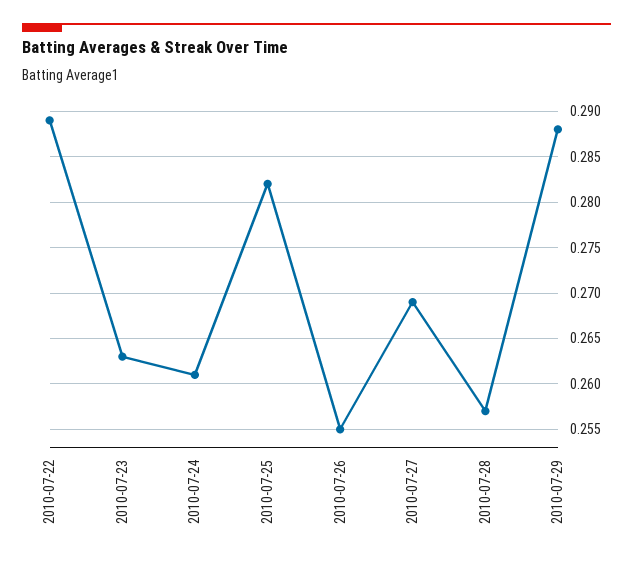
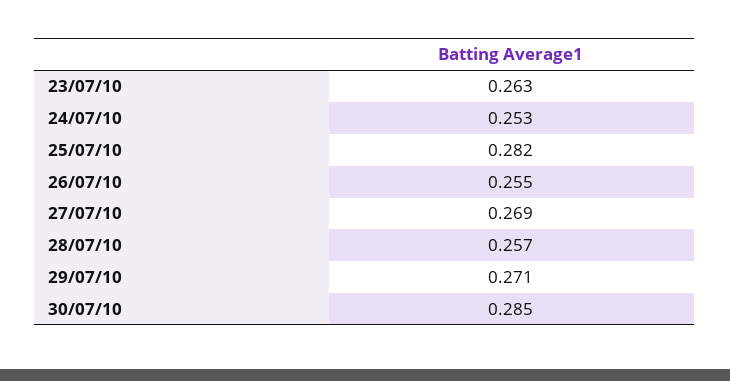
2010-07-22: 0.289 -> none
2010-07-24: 0.261 -> 0.253
2010-07-29: 0.288 -> 0.271
30/07/10: none -> 0.285

